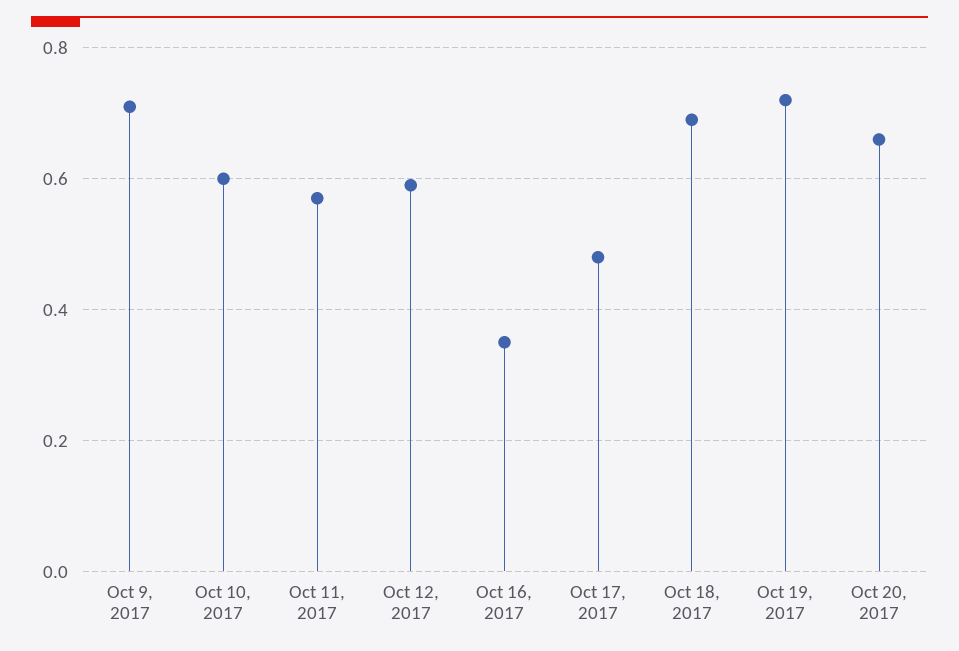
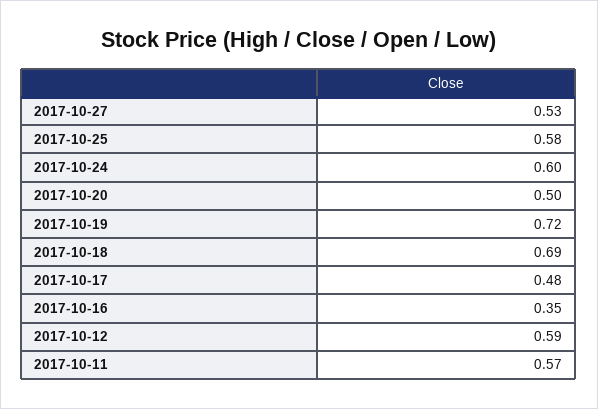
Oct 9, 2017: 0.7 -> none
Oct 10, 2017: 0.6 -> none
Oct 20, 2017: 0.65 -> 0.5
2017-10-27: none -> 0.53
2017-10-25: none -> 0.58
2017-10-24: none -> 0.6

